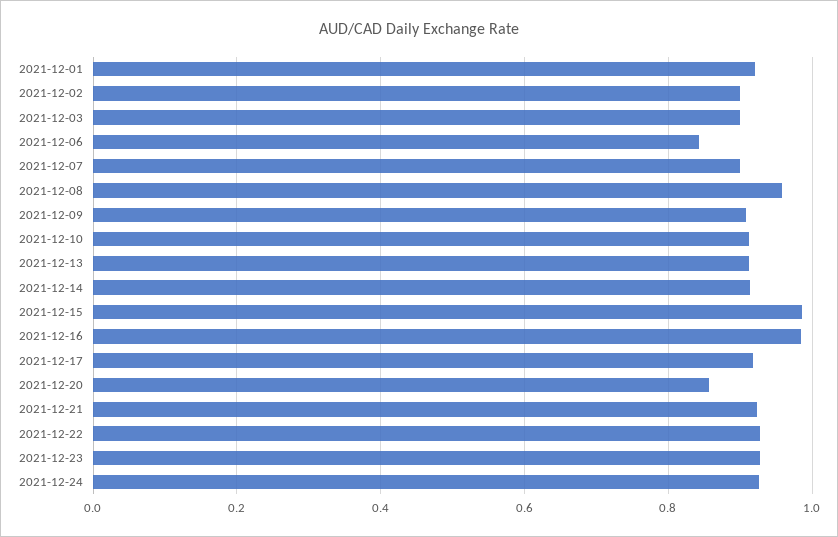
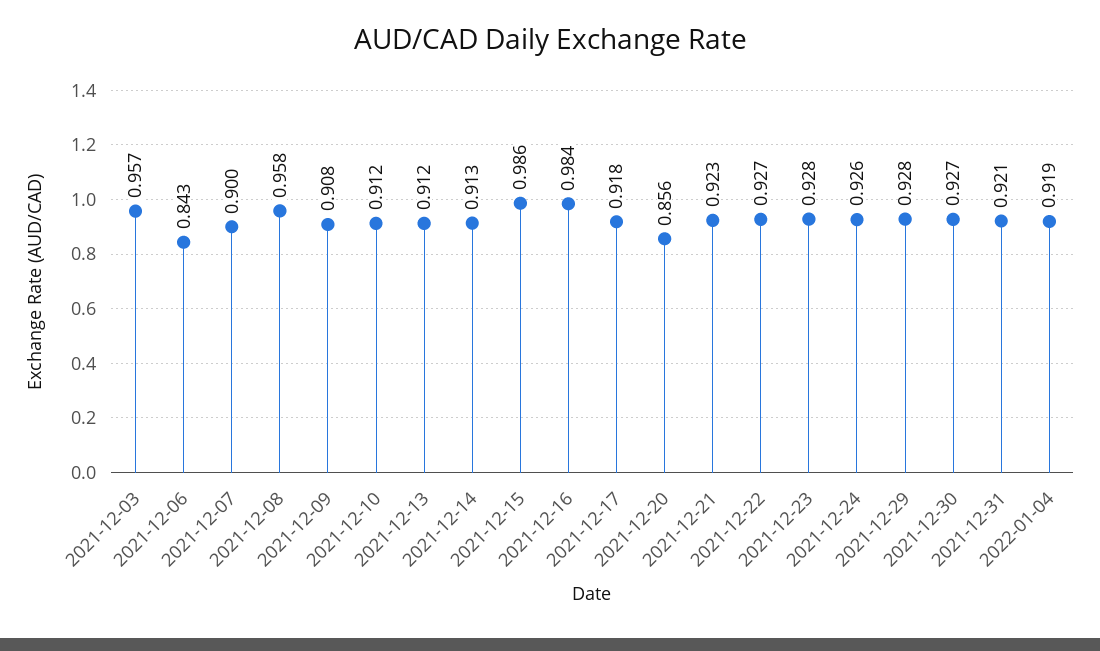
2021-12-01: 0.92 -> none
2021-12-02: 0.9 -> none
2021-12-03: 0.9 -> 0.957
2021-12-29: none -> 0.928
2021-12-30: none -> 0.927
2021-12-31: none -> 0.921
2022-01-04: none -> 0.919

